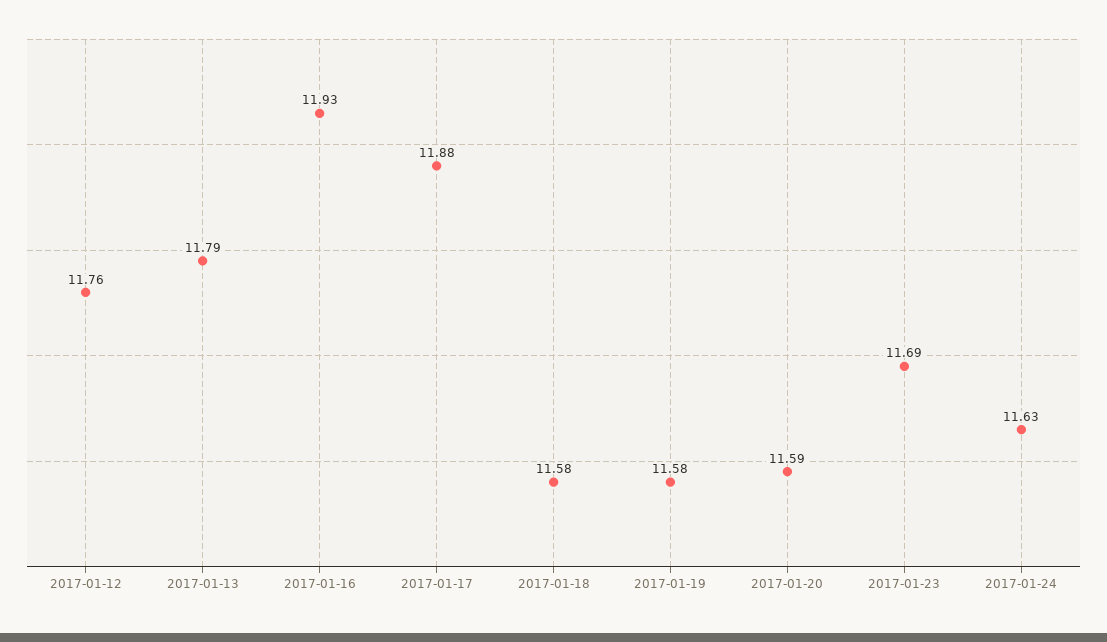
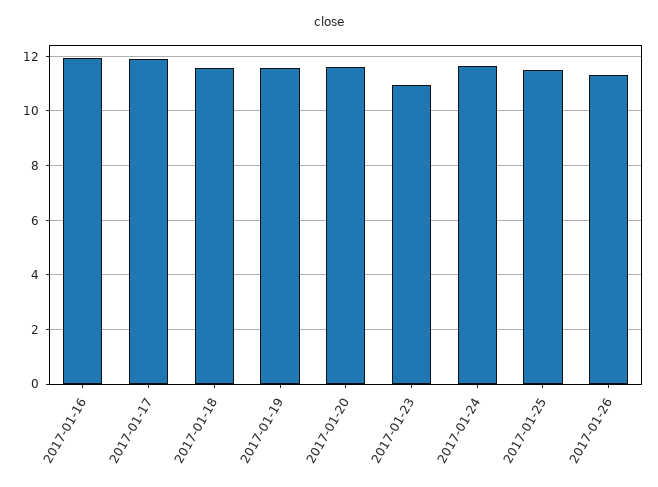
2017-01-12: 11.76 -> none
2017-01-13: 11.79 -> none
2017-01-23: 11.69 -> 11
2017-01-25: none -> 11.5
2017-01-26: none -> 11.25

